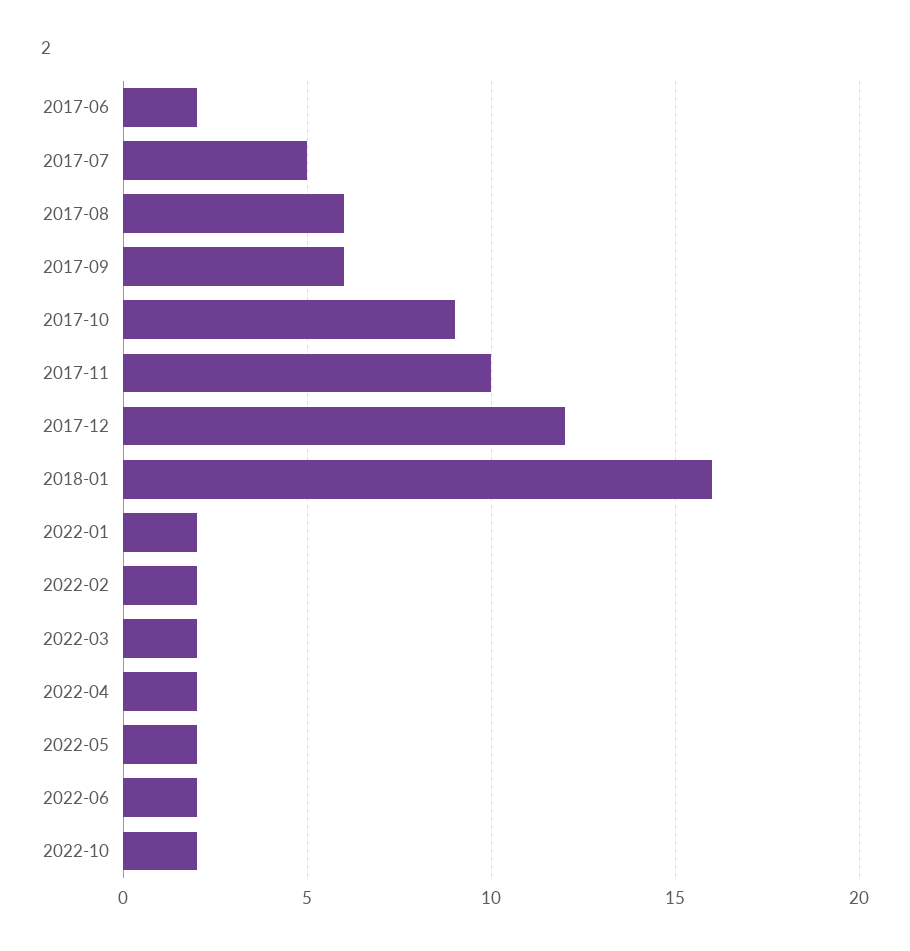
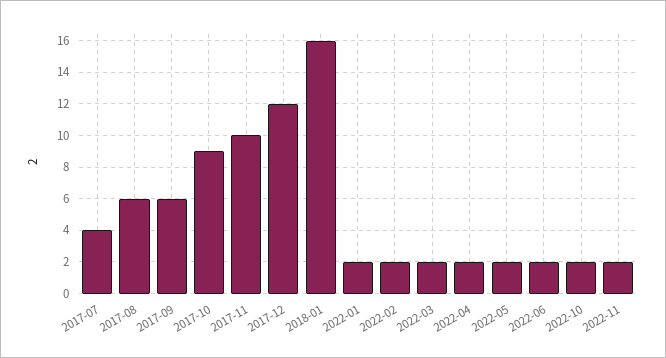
2017-06: 2 -> none
2017-07: 5 -> 4
2022-11: none -> 2

